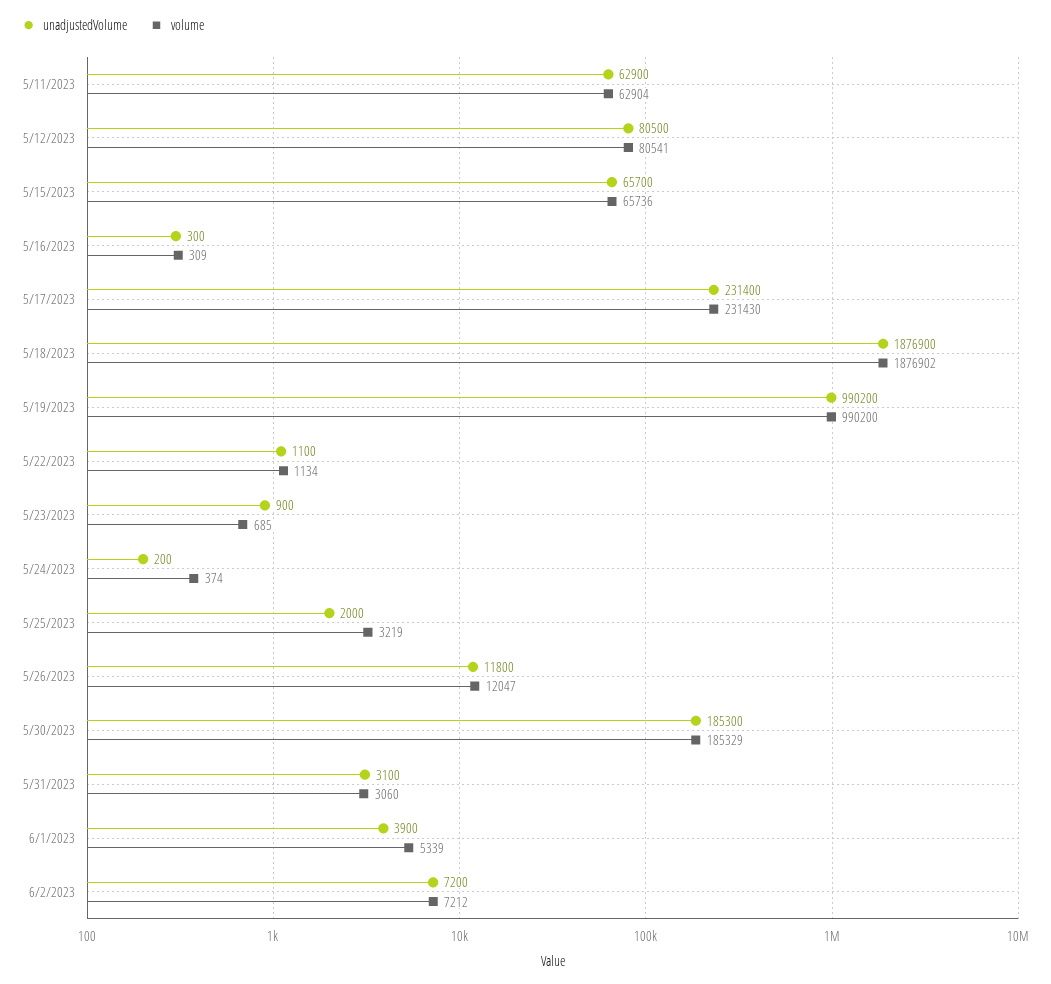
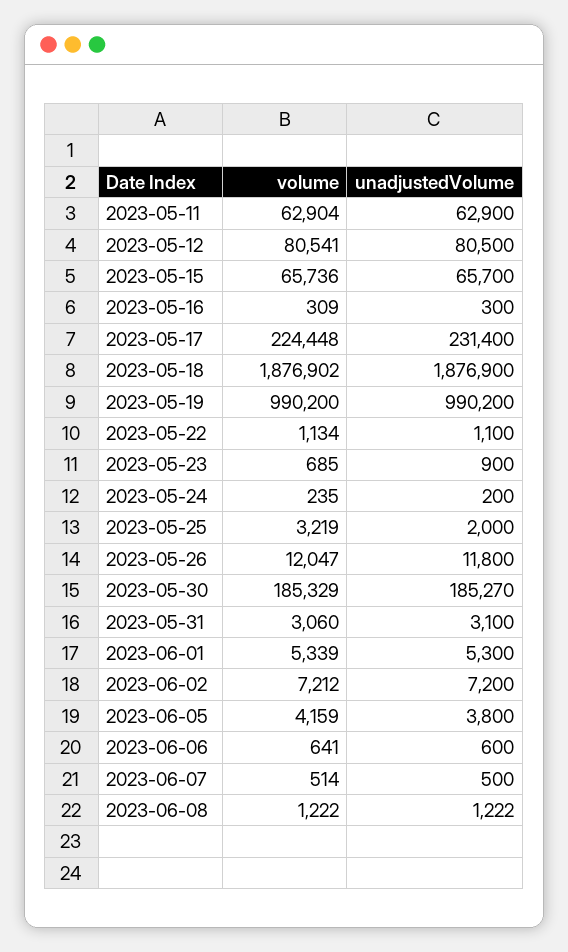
volume, 5/17/2023: 231430 -> 224448
volume, 5/24/2023: 374 -> 235
unadjustedVolume, 5/30/2023: 185300 -> 185270
unadjustedVolume, 6/1/2023: 3900 -> 5300
volume, 2023-06-05: none -> 4159
unadjustedVolume, 2023-06-05: none -> 3800
volume, 2023-06-06: none -> 641
unadjustedVolume, 2023-06-06: none -> 600
volume, 2023-06-07: none -> 514
unadjustedVolume, 2023-06-07: none -> 500
volume, 2023-06-08: none -> 1222
unadjustedVolume, 2023-06-08: none -> 1222

